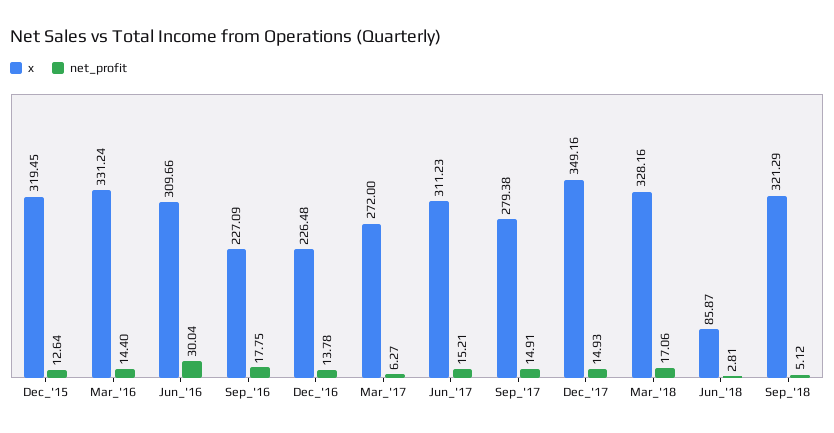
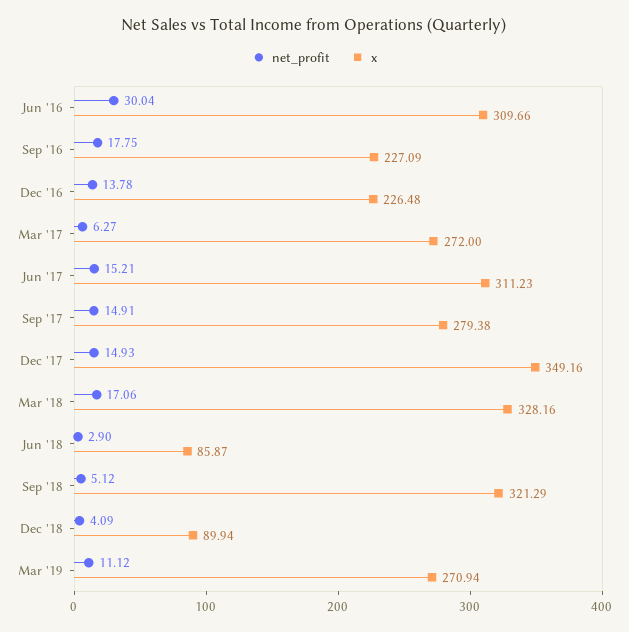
x, Dec_'15: 319.45 -> none
net_profit, Dec_'15: 12.64 -> none
x, Mar_'16: 331.24 -> none
net_profit, Mar_'16: 14.4 -> none
net_profit, Jun_'18: 2.81 -> 2.9
net_profit, Dec '18: none -> 4.09
x, Dec '18: none -> 89.94
net_profit, Mar '19: none -> 11.12
x, Mar '19: none -> 270.94

